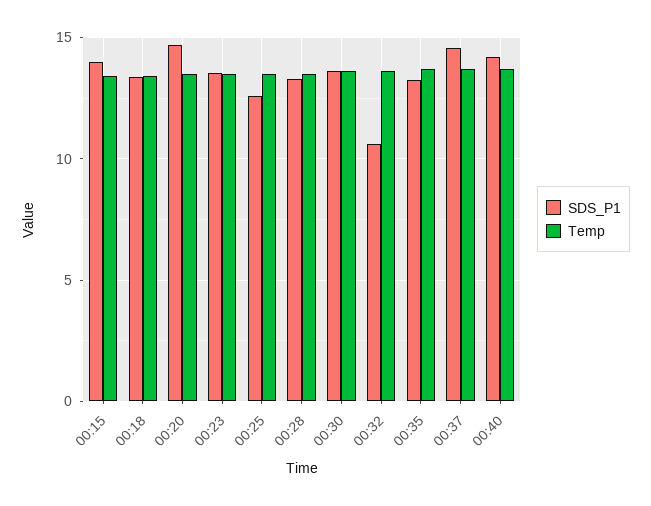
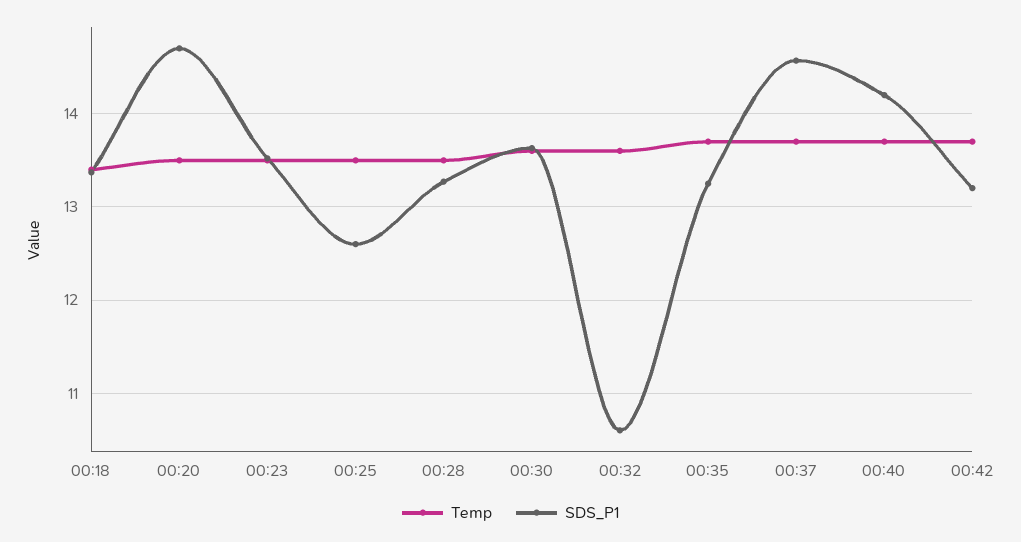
SDS_P1, 00:15: 14 -> none
Temp, 00:15: 13.5 -> none
Temp, 00:42: none -> 13.7
SDS_P1, 00:42: none -> 13.2

